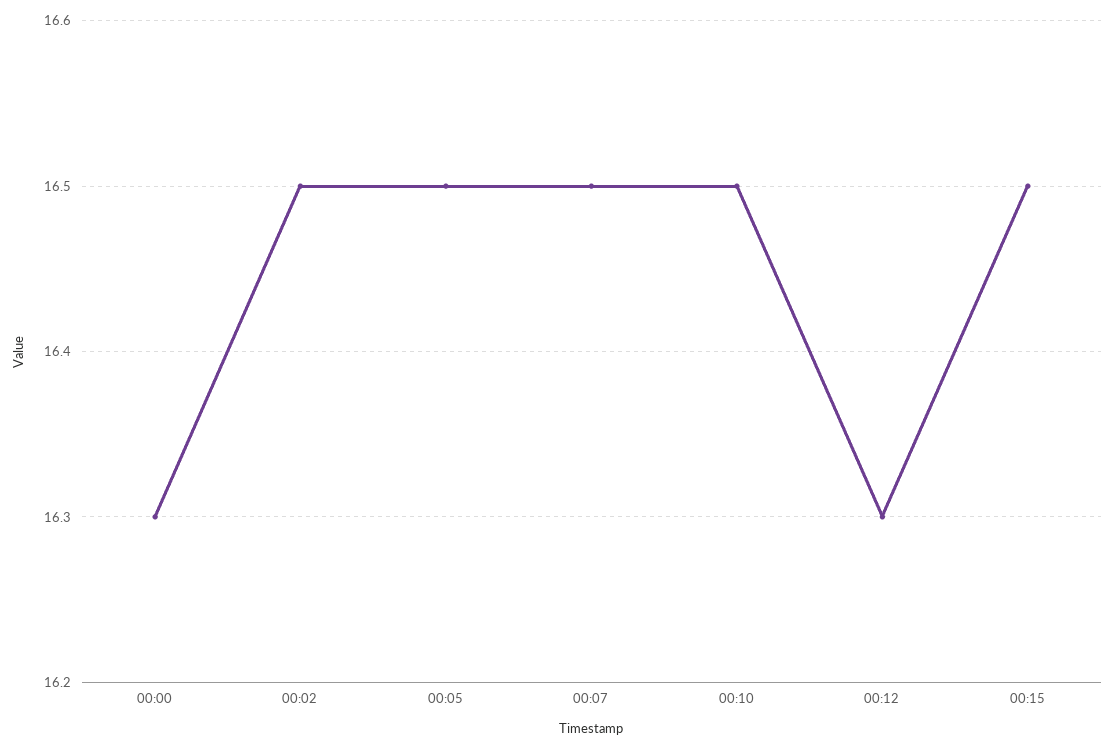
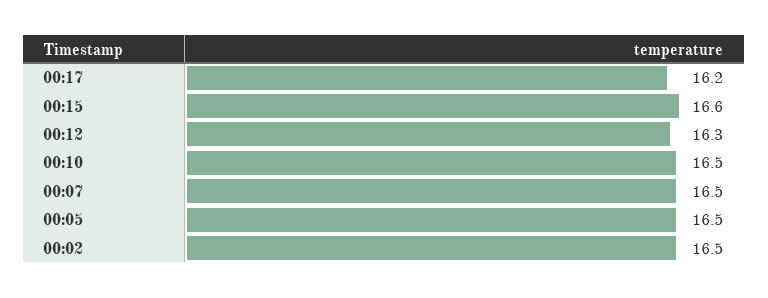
00:00: 16.3 -> none
00:15: 16.5 -> 16.6
00:17: none -> 16.2

